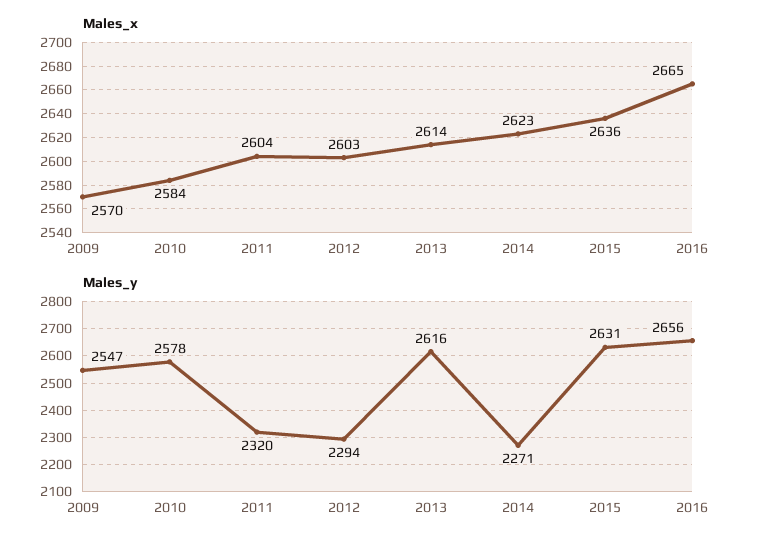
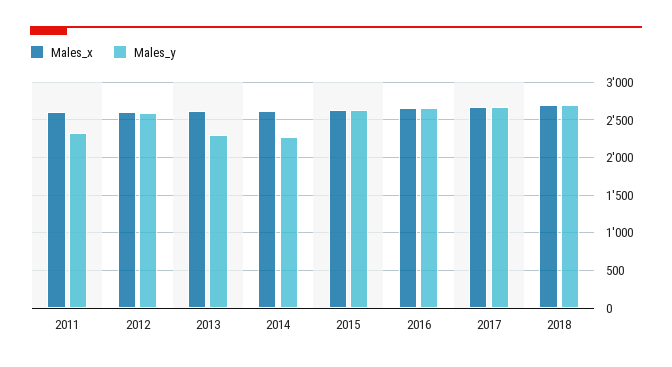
Males_x, 2009: 2570 -> none
Males_x, 2010: 2584 -> none
Males_y, 2009: 2547 -> none
Males_y, 2010: 2578 -> none
Males_y, 2012: 2294 -> 2600
Males_y, 2013: 2616 -> 2300
Males_x, 2017: none -> 2700
Males_y, 2017: none -> 2700
Males_x, 2018: none -> 2700
Males_y, 2018: none -> 2700

